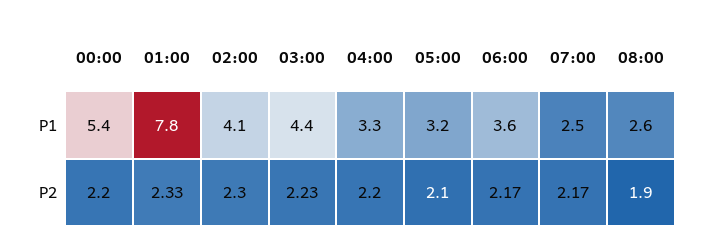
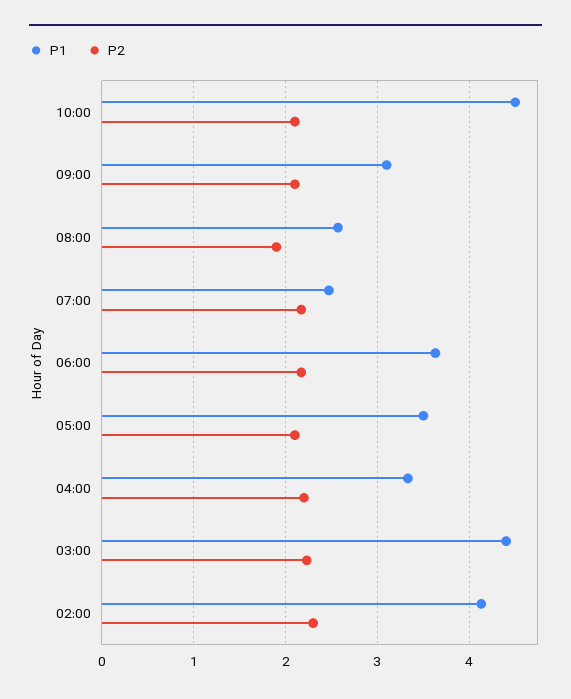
P1, 00:00: 5.4 -> none
P1, 01:00: 7.8 -> none
P1, 05:00: 3.2 -> 3.5
P2, 00:00: 2.2 -> none
P2, 01:00: 2.33 -> none
P1, 10:00: none -> 4.5
P2, 10:00: none -> 2.1
P1, 09:00: none -> 3.1
P2, 09:00: none -> 2.1

